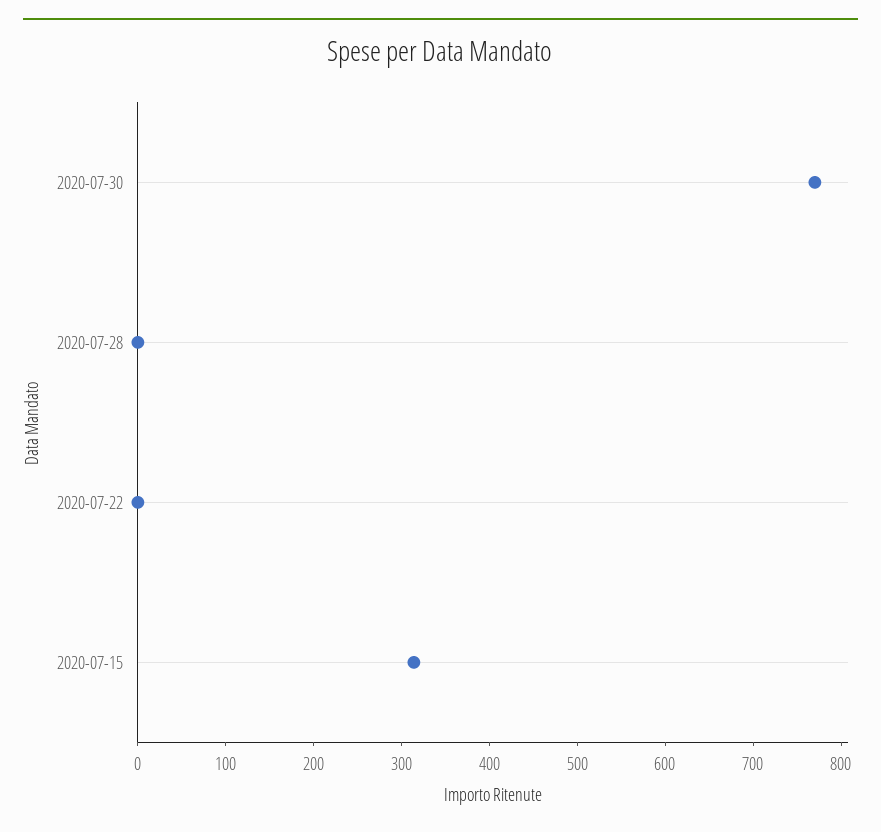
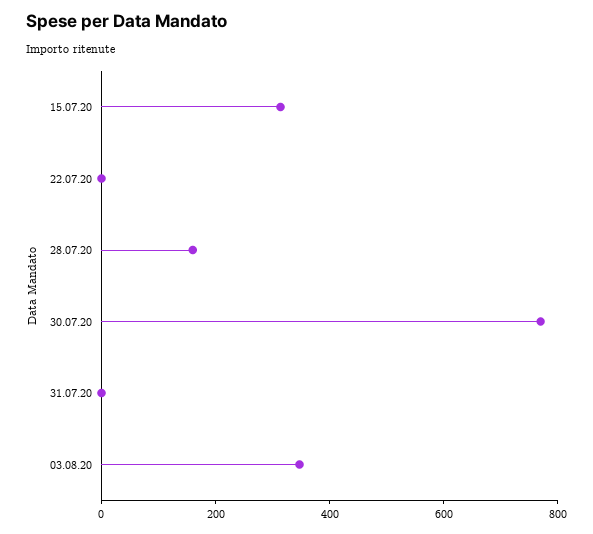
2020-07-28: 0 -> 150
31.07.20: none -> 0
03.08.20: none -> 350

